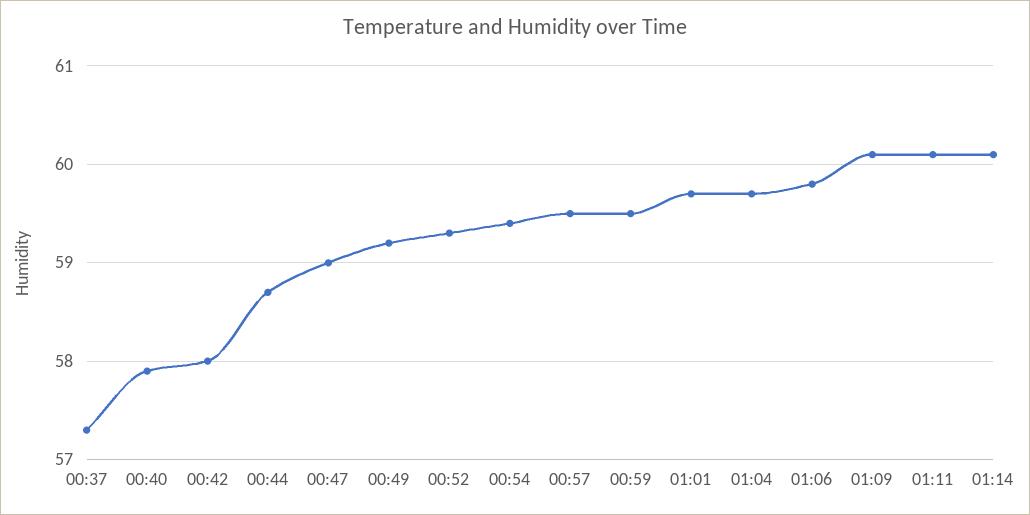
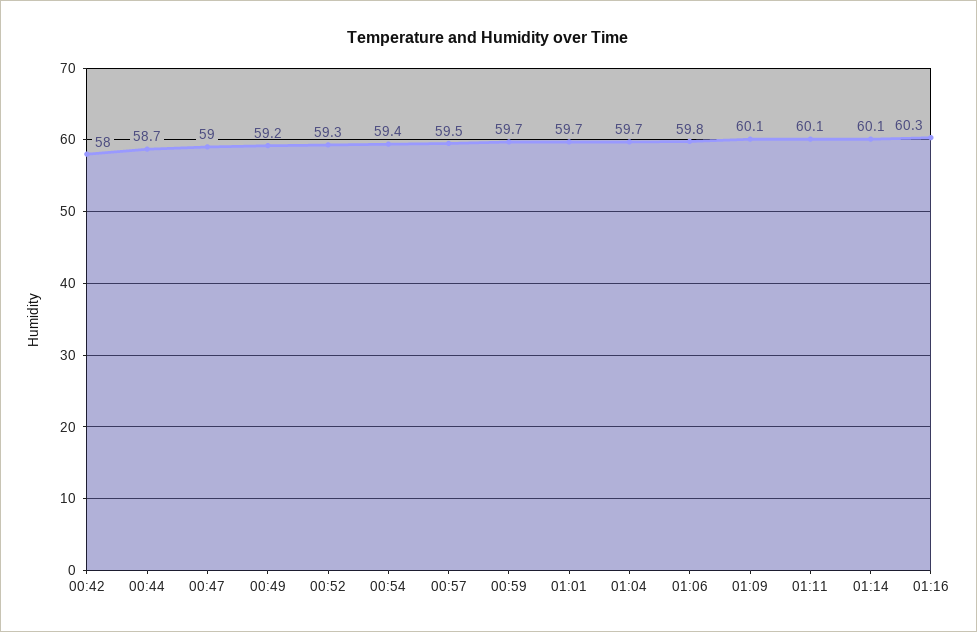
00:37: 57.3 -> none
00:40: 57.9 -> none
00:59: 59.5 -> 59.7
01:16: none -> 60.3

